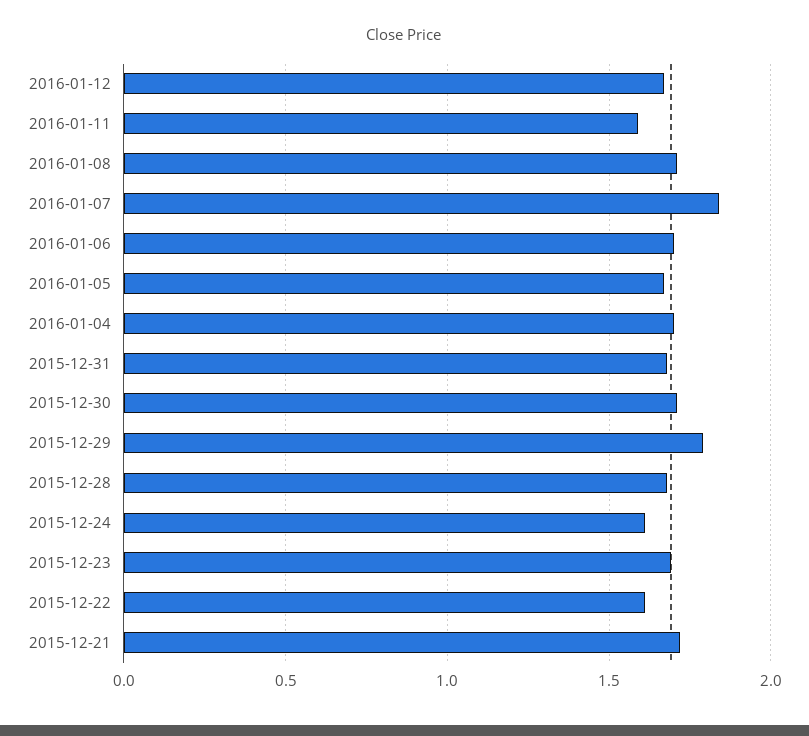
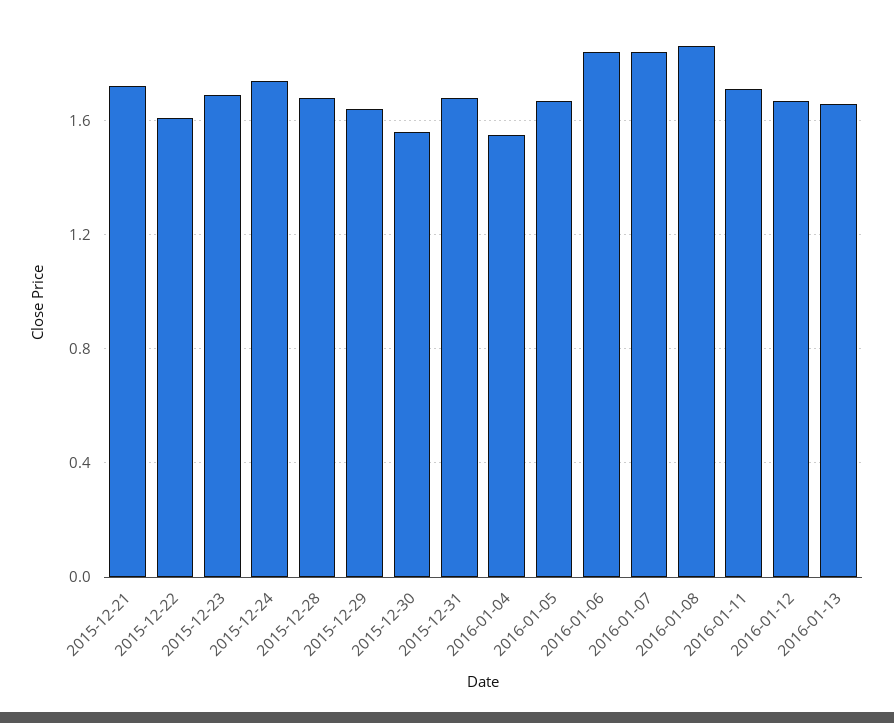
2016-01-11: 1.6 -> 1.7
2016-01-08: 1.7 -> 1.85
2016-01-06: 1.7 -> 1.85
2016-01-04: 1.7 -> 1.55
2015-12-30: 1.7 -> 1.55
2015-12-29: 1.8 -> 1.65
2015-12-24: 1.6 -> 1.75
2016-01-13: none -> 1.65

